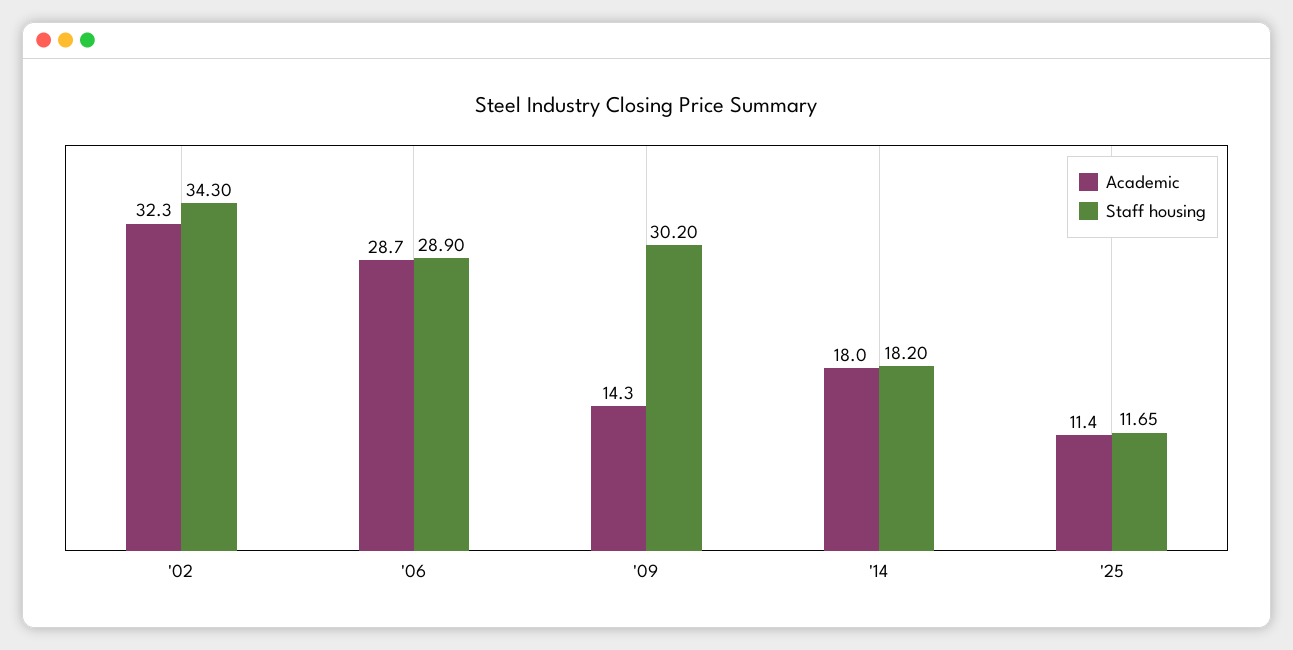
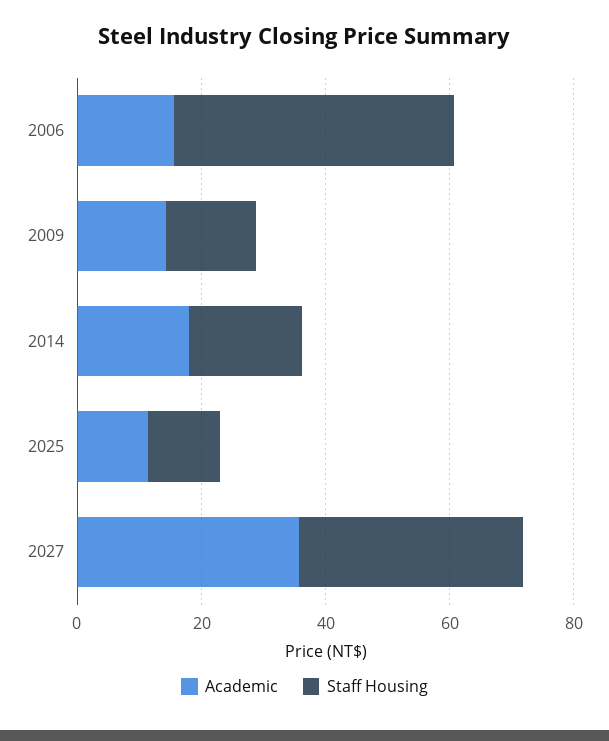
Academic, '02: 32.3 -> none
Staff housing, '02: 34.3 -> none
Academic, '06: 28.7 -> 15
Staff housing, '06: 28.9 -> 45
Staff housing, '09: 30.2 -> 15
Academic, 2027: none -> 35
Staff housing, 2027: none -> 35

